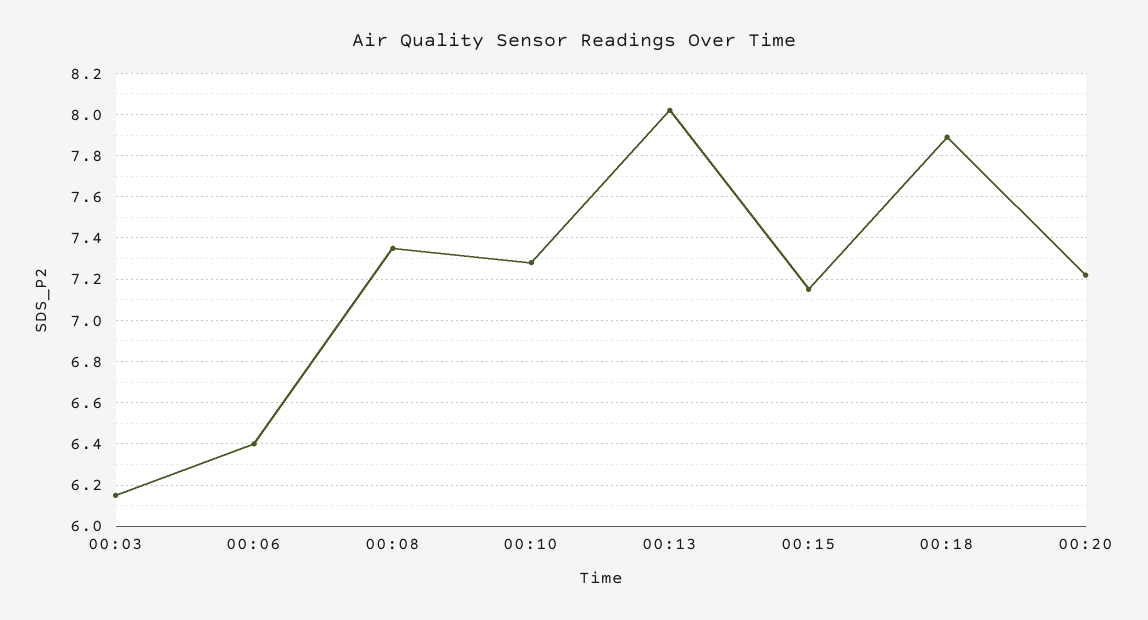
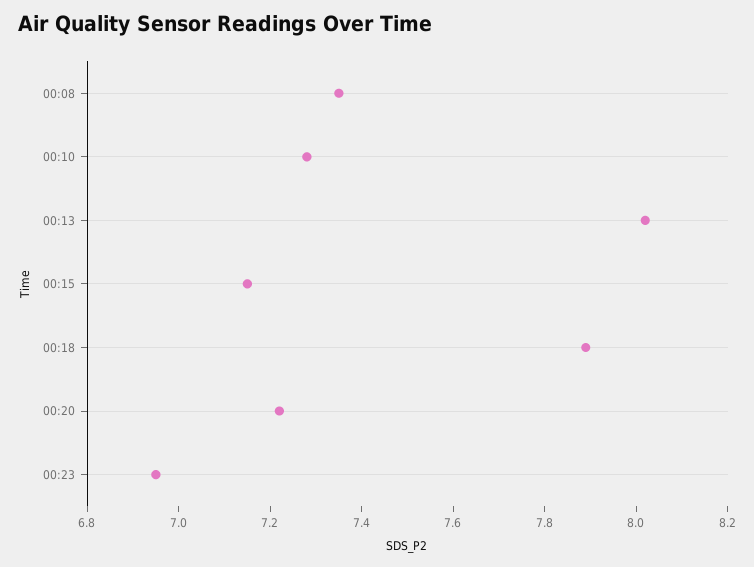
00:03: 6.15 -> none
00:06: 6.4 -> none
00:23: none -> 6.95

